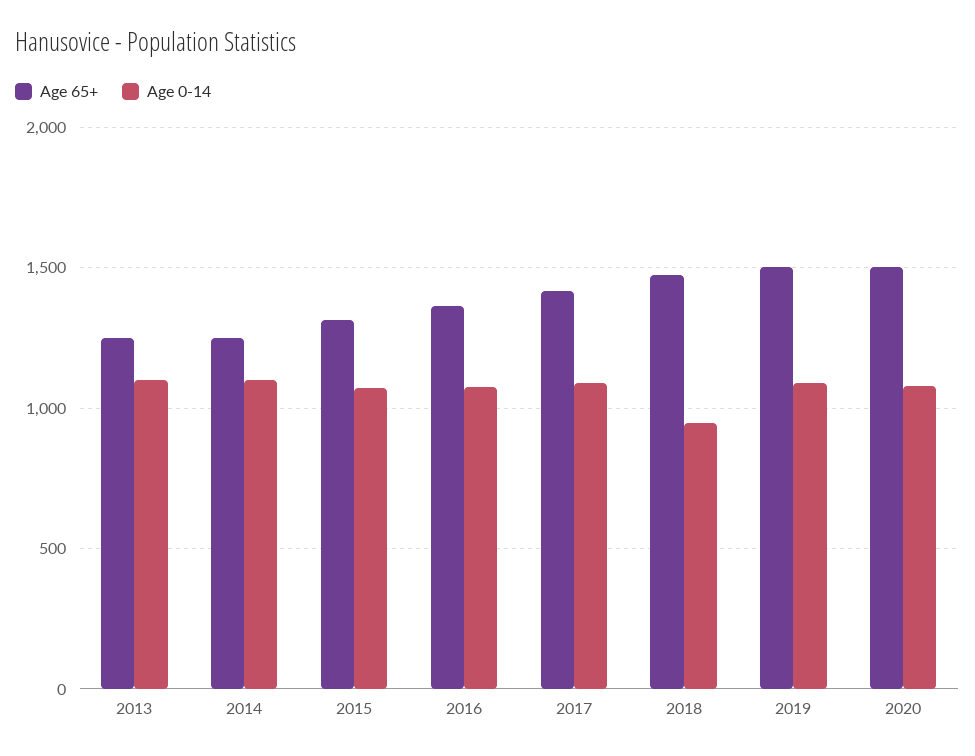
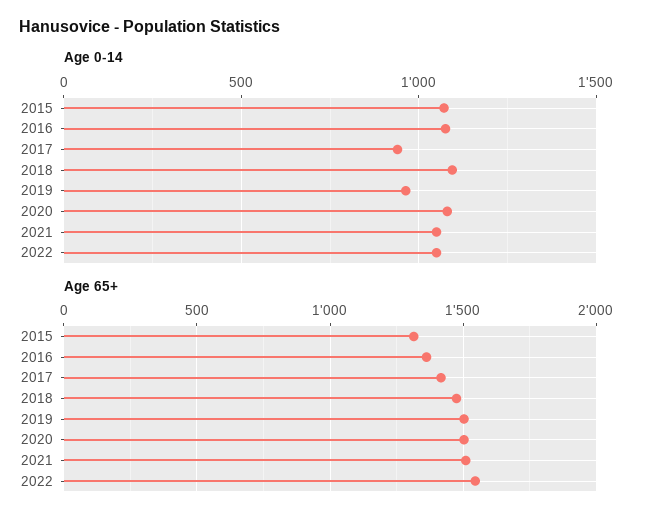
Age 65+, 2013: 1250 -> none
Age 0-14, 2013: 1100 -> none
Age 65+, 2014: 1250 -> none
Age 0-14, 2014: 1100 -> none
Age 0-14, 2017: 1100 -> 950
Age 0-14, 2018: 950 -> 1100
Age 0-14, 2019: 1100 -> 950
Age 0-14, 2021: none -> 1050
Age 0-14, 2022: none -> 1050
Age 65+, 2021: none -> 1500
Age 65+, 2022: none -> 1550

